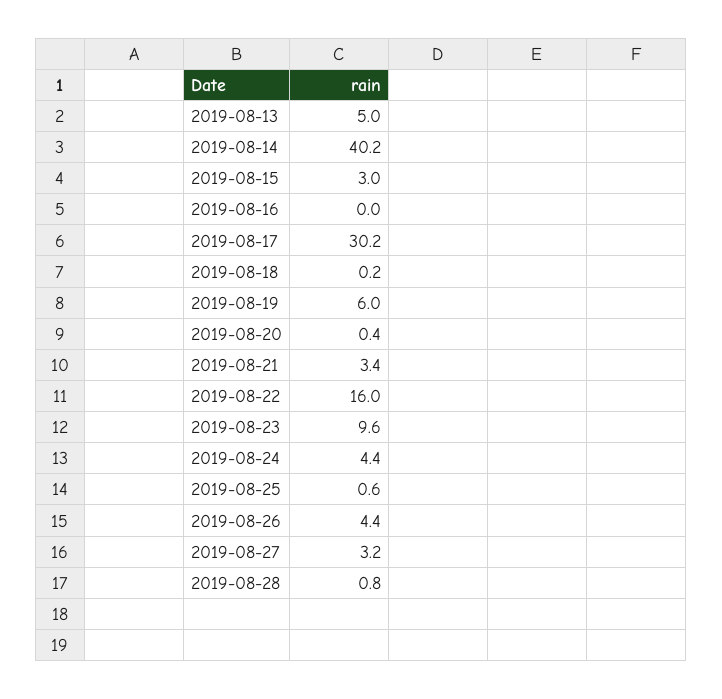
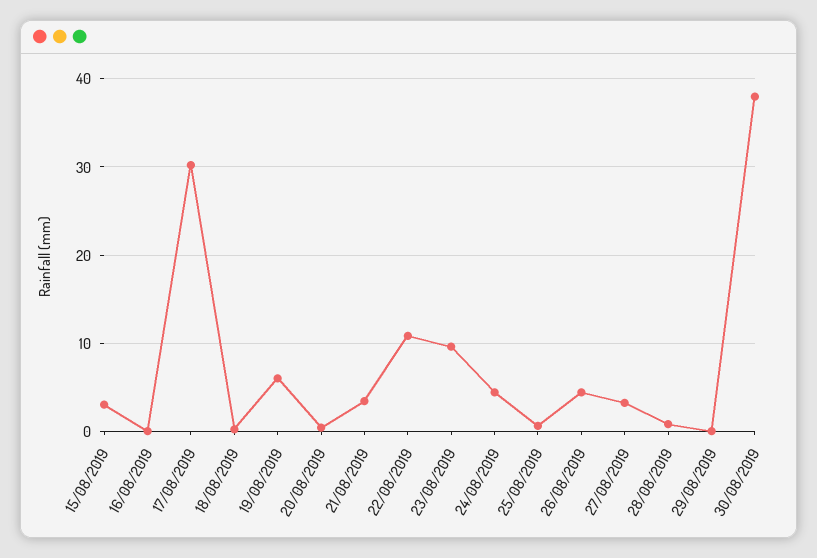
2019-08-13: 5 -> none
2019-08-14: 40.2 -> none
2019-08-22: 16 -> 11
29/08/2019: none -> 0
30/08/2019: none -> 38

